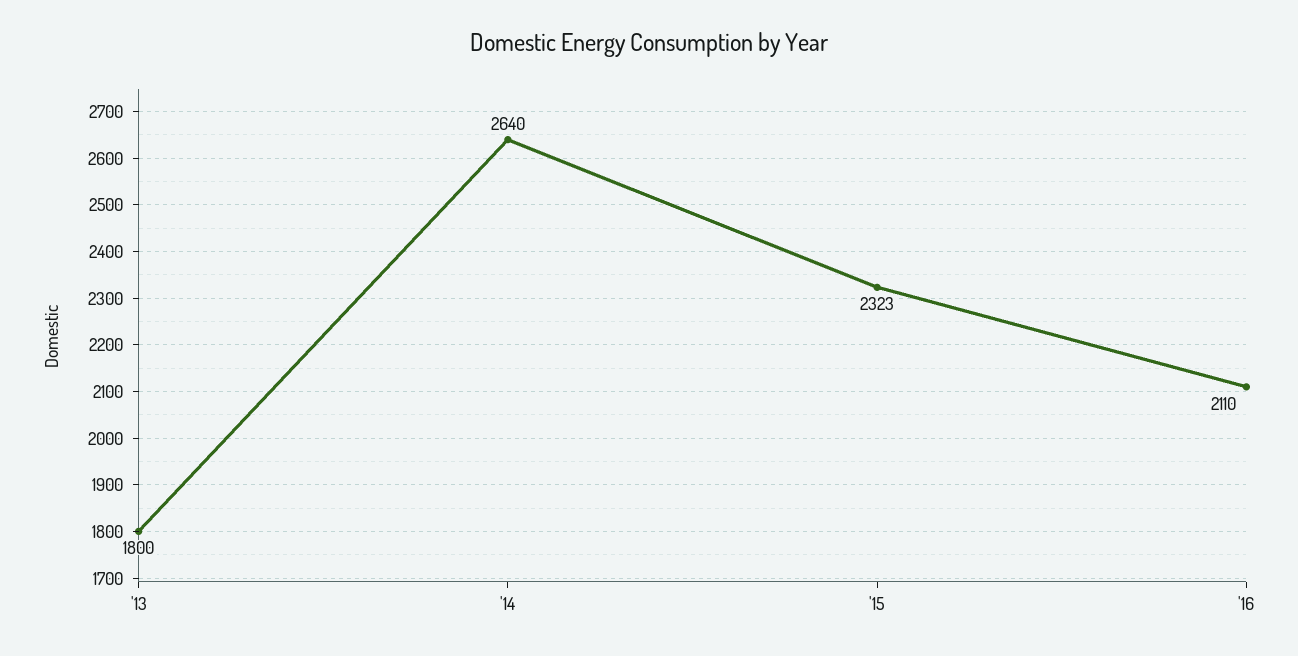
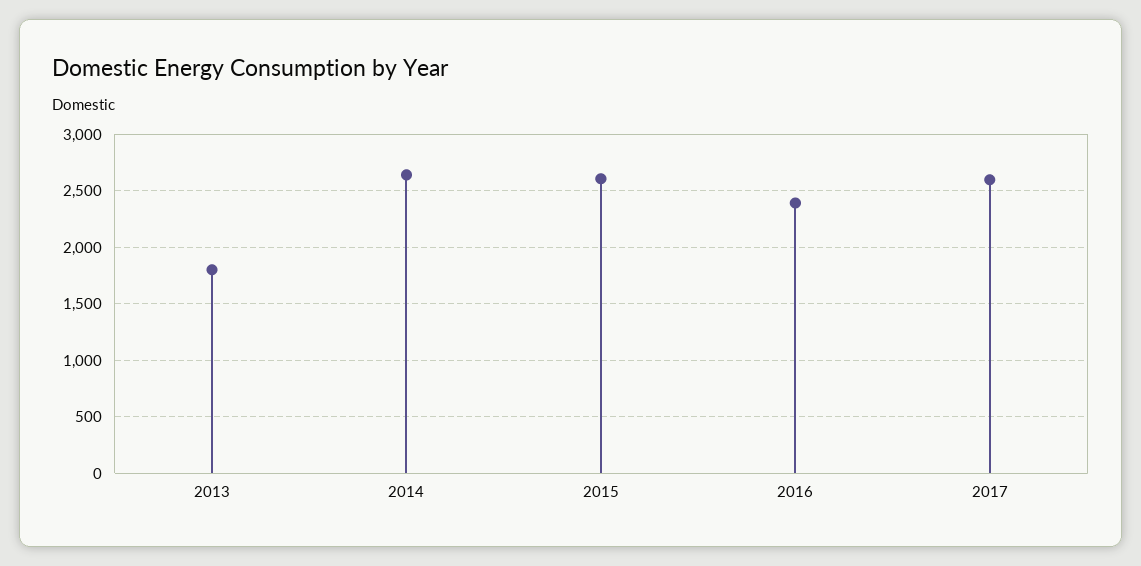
'15: 2323 -> 2600
'16: 2110 -> 2400
2017: none -> 2600

